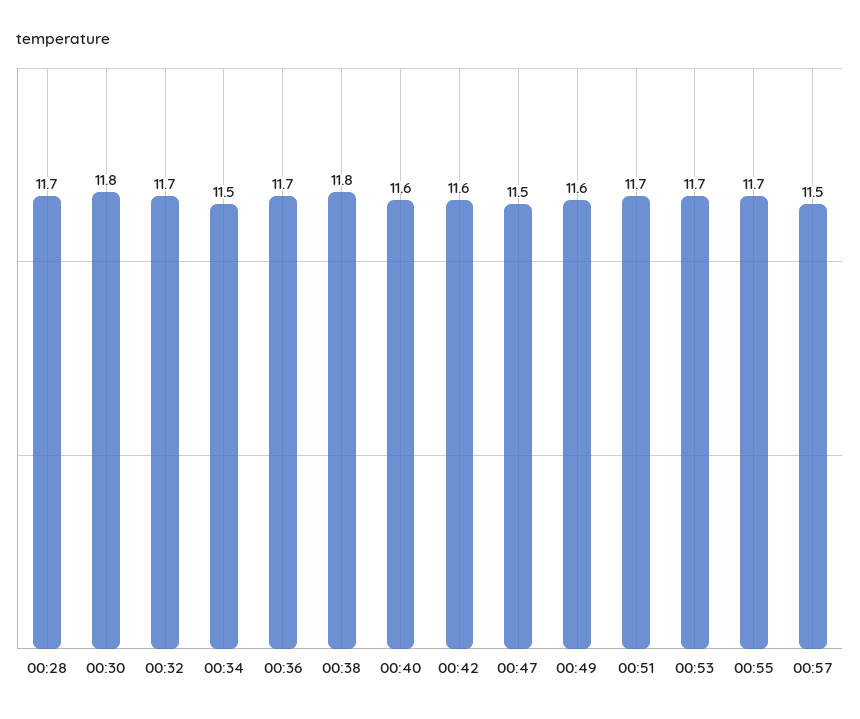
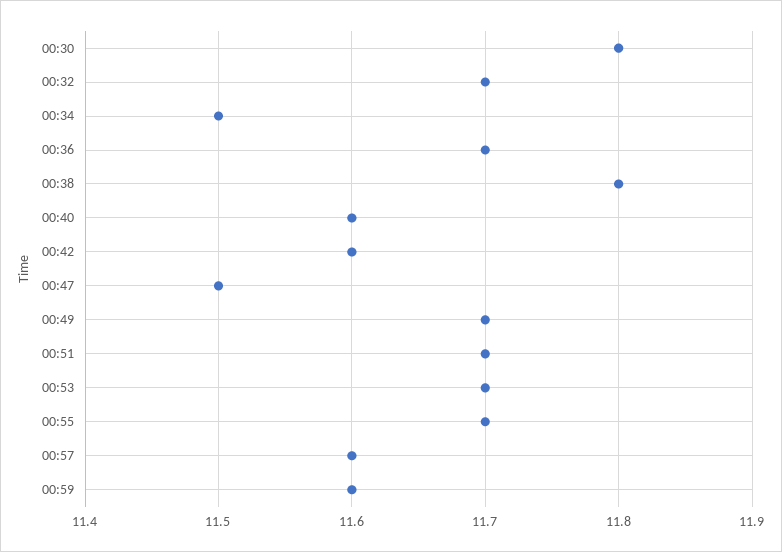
00:28: 11.7 -> none
00:49: 11.6 -> 11.7
00:57: 11.5 -> 11.6
00:59: none -> 11.6

